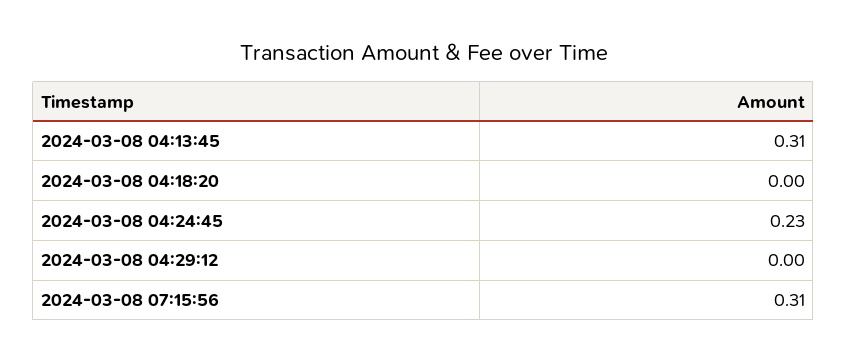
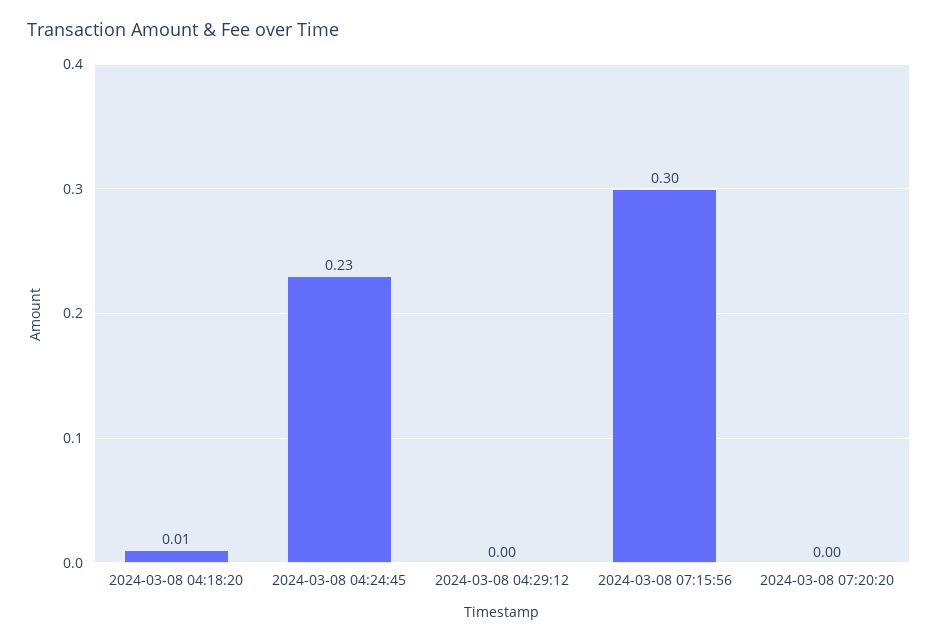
2024-03-08 04:13:45: 0.31 -> none
2024-03-08 04:18:20: 0 -> 0.01
2024-03-08 07:15:56: 0.31 -> 0.3
2024-03-08 07:20:20: none -> 0

